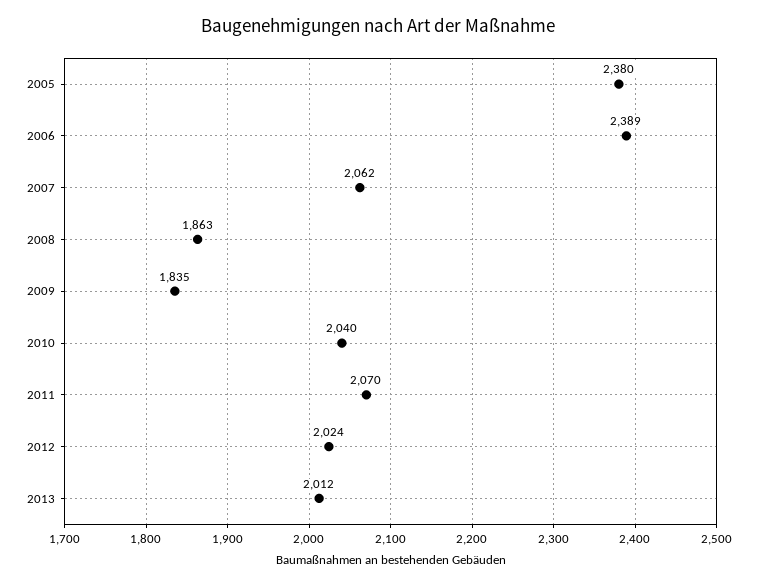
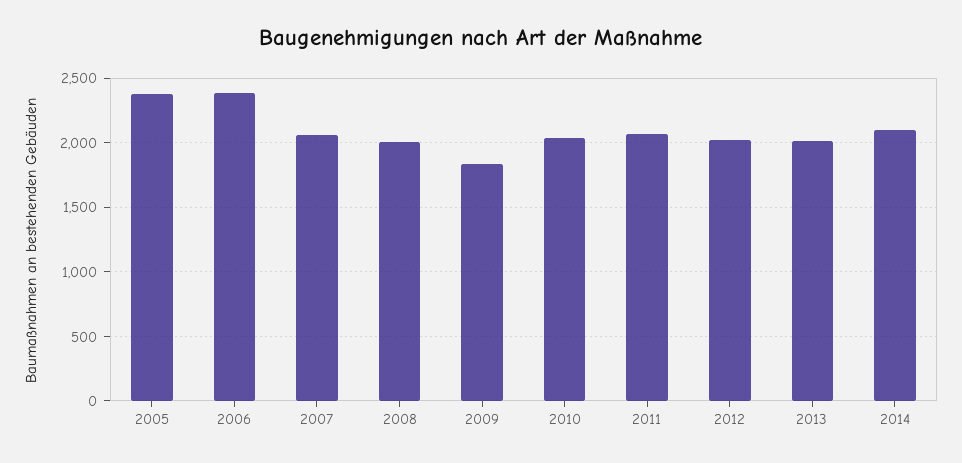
2008: 1863 -> 2000
2014: none -> 2100

